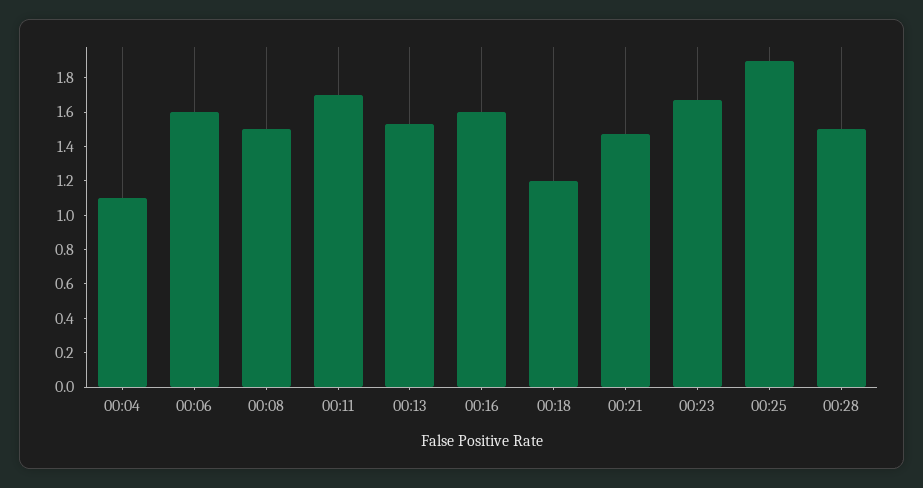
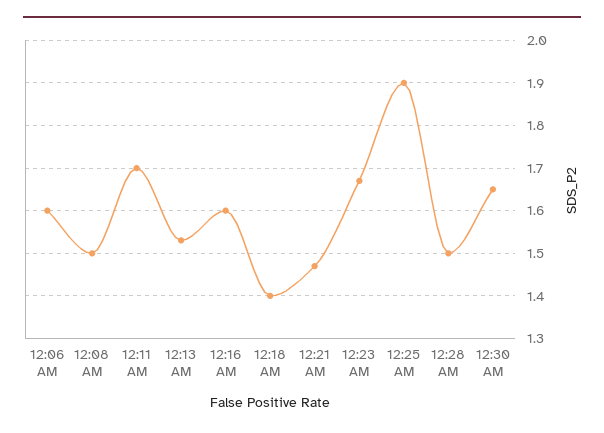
00:04: 1.1 -> none
00:18: 1.2 -> 1.4
12:30 AM: none -> 1.65

